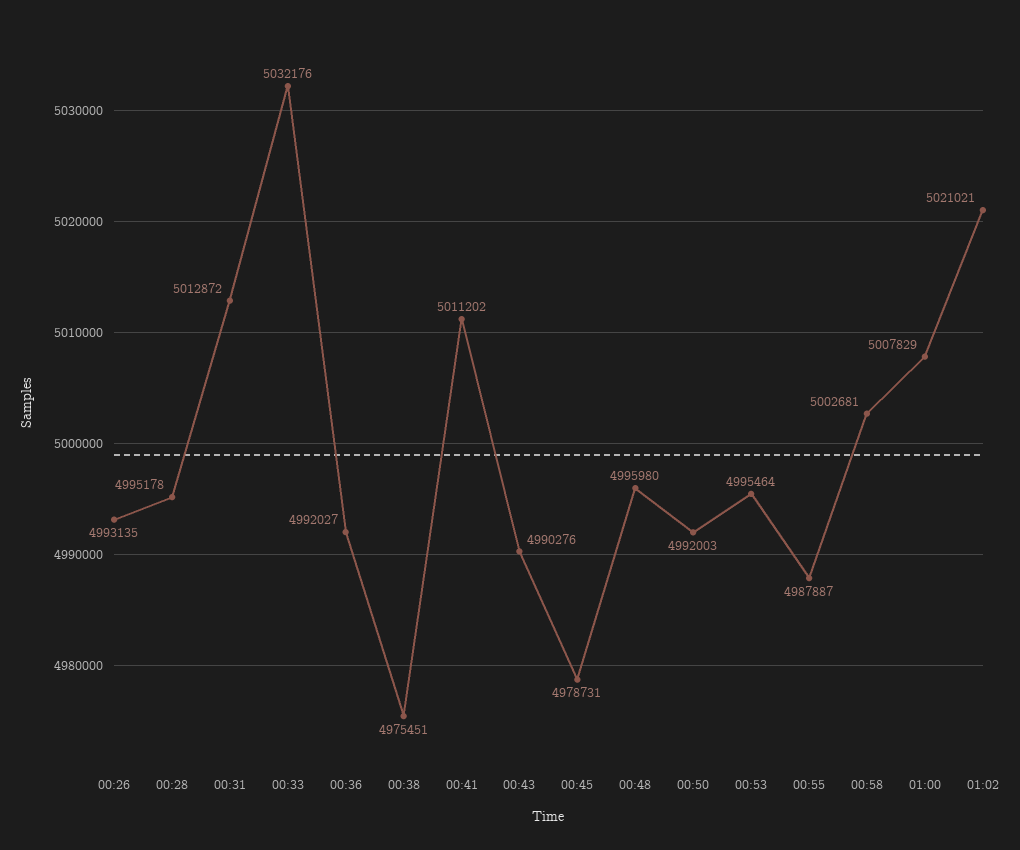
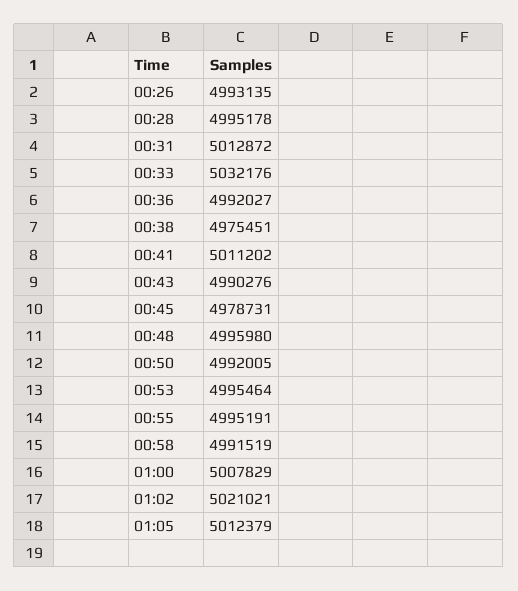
00:50: 4992003 -> 4992005
00:55: 4987887 -> 4995191
00:58: 5002681 -> 4991519
01:05: none -> 5012379

